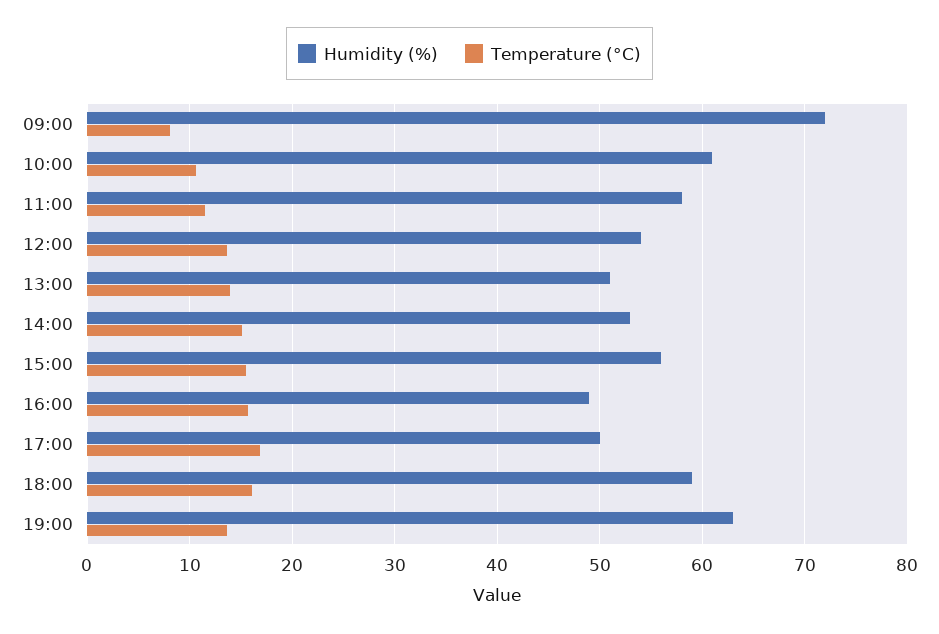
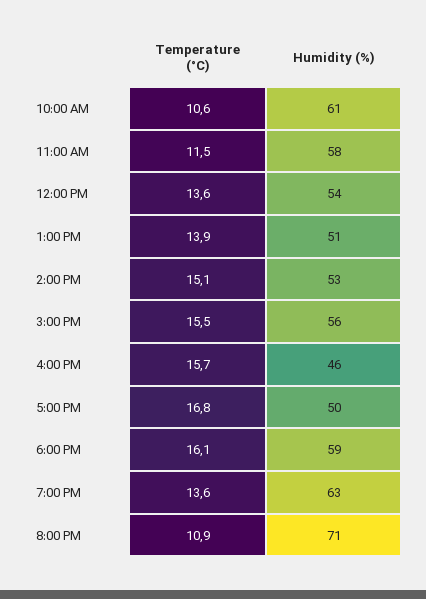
Humidity (%), 09:00: 72 -> none
Temperature (°C), 09:00: 8 -> none
Humidity (%), 16:00: 49 -> 46
Temperature (°C), 8:00 PM: none -> 10.9
Humidity (%), 8:00 PM: none -> 71

